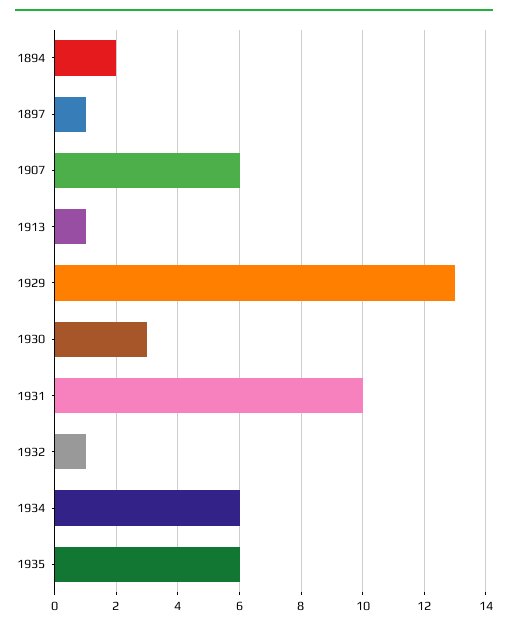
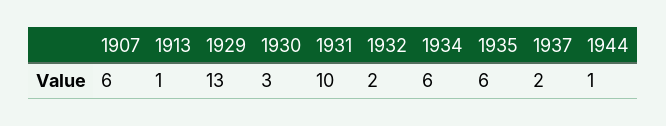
1894: 2 -> none
1897: 1 -> none
1932: 1 -> 2
1937: none -> 2
1944: none -> 1

